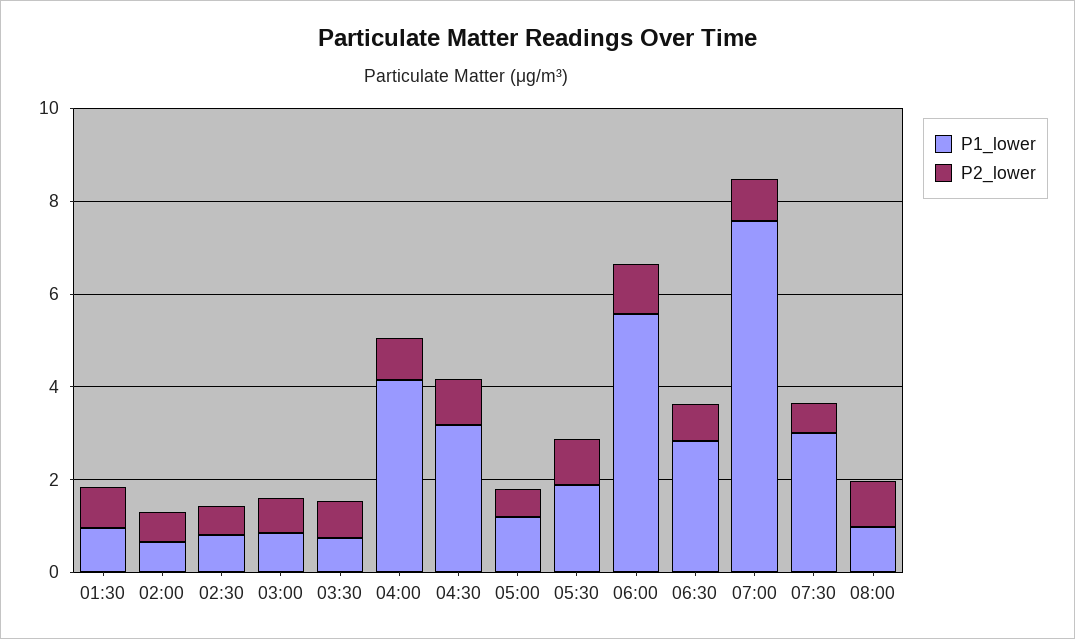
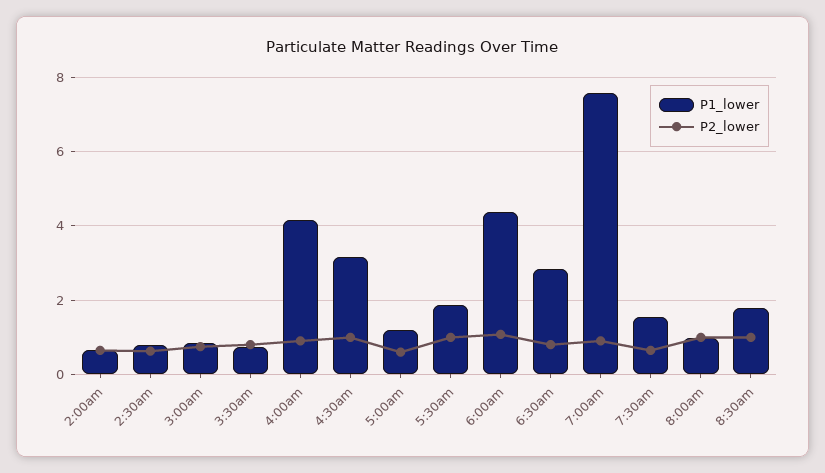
P1_lower, 01:30: 1 -> none
P2_lower, 01:30: 1 -> none
P1_lower, 06:00: 5.5 -> 4.4
P1_lower, 07:30: 3 -> 1.6
P1_lower, 8:30am: none -> 1.8
P2_lower, 8:30am: none -> 1

